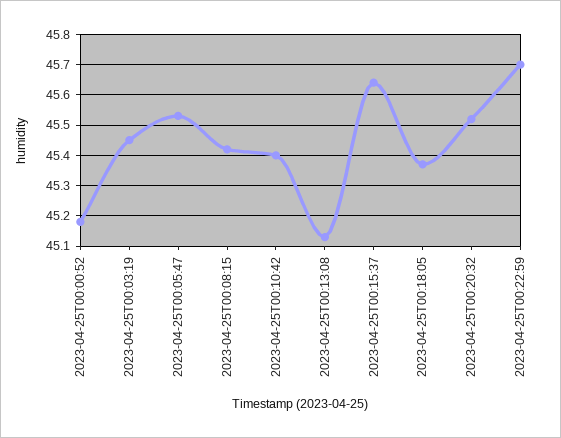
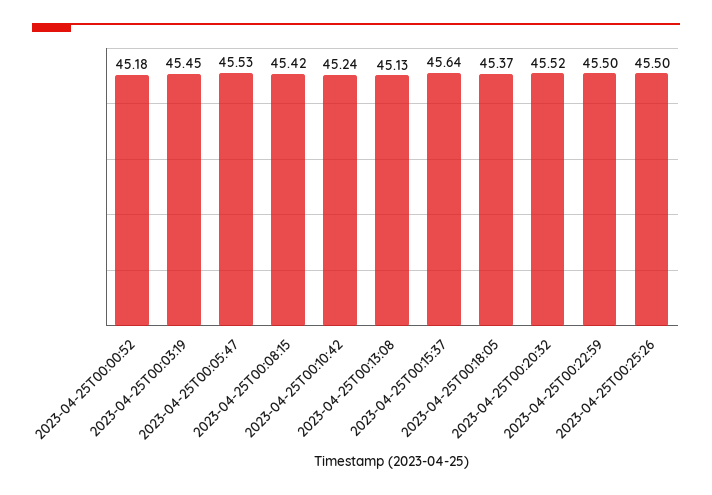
2023-04-25T00:10:42: 45.4 -> 45.24
2023-04-25T00:22:59: 45.7 -> 45.5
2023-04-25T00:25:26: none -> 45.5

